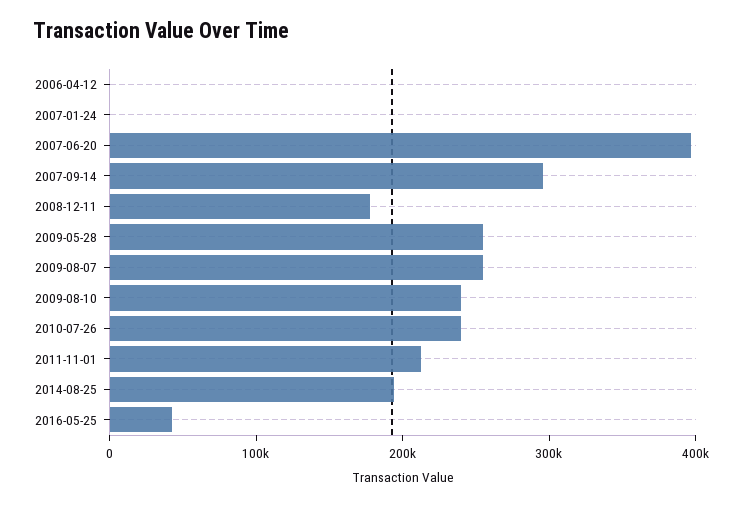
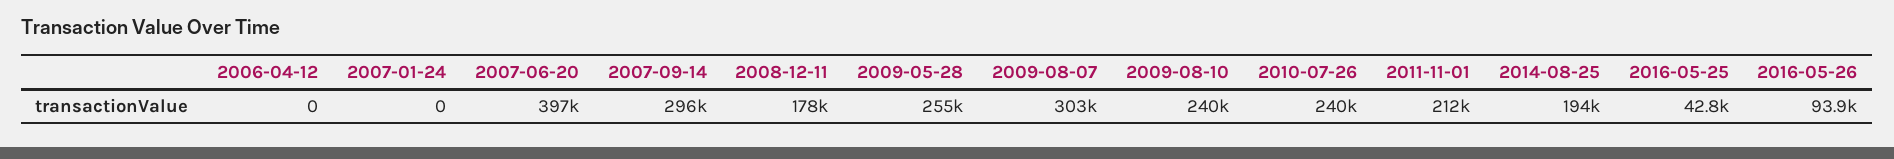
2009-08-07: 260000 -> 303000
2016-05-26: none -> 93900

